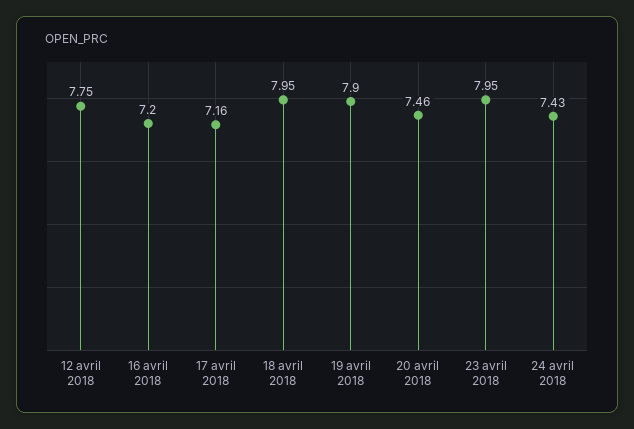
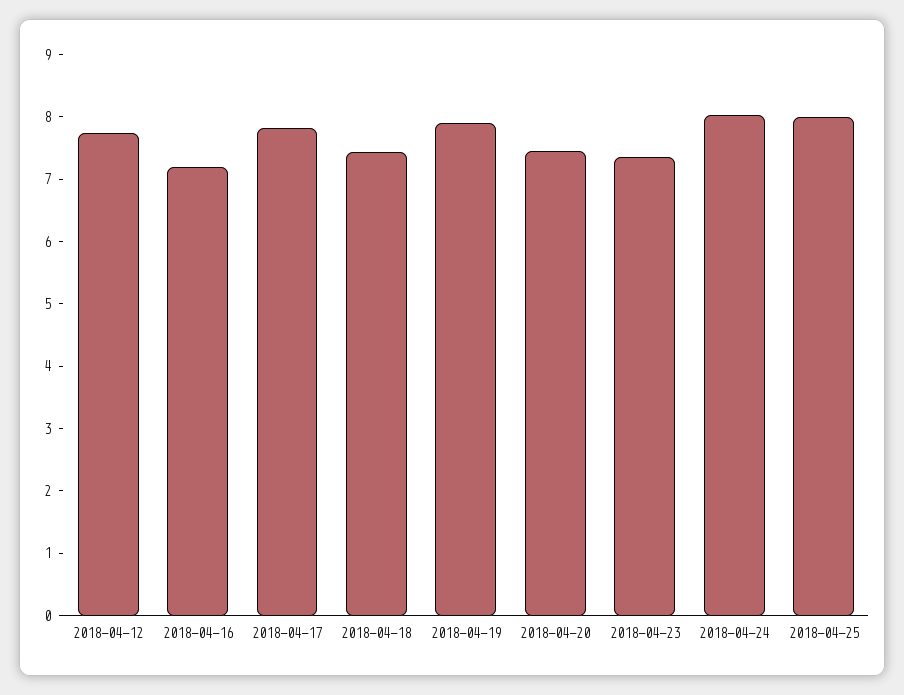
17 avril 2018: 7.16 -> 7.8
18 avril 2018: 7.95 -> 7.4
23 avril 2018: 7.95 -> 7.4
24 avril 2018: 7.43 -> 8
2018-04-25: none -> 8

